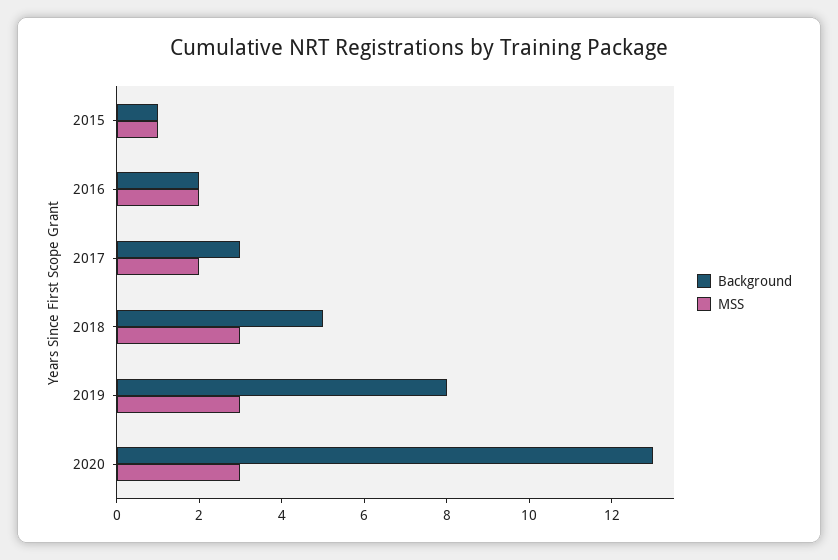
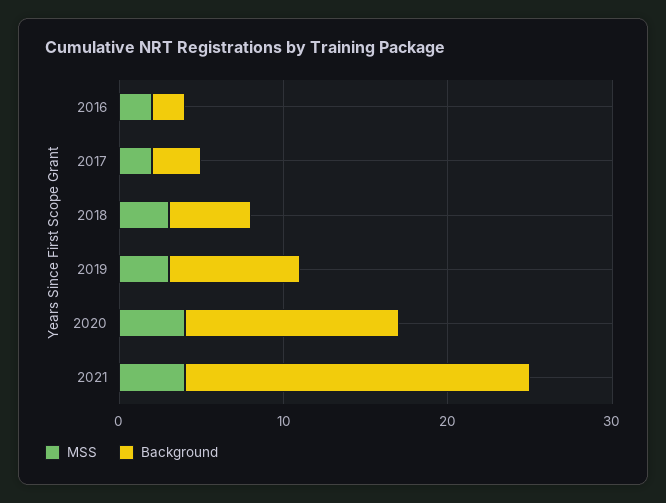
Background, 2015: 1 -> none
MSS, 2015: 1 -> none
MSS, 2020: 3 -> 4
MSS, 2021: none -> 4
Background, 2021: none -> 21

